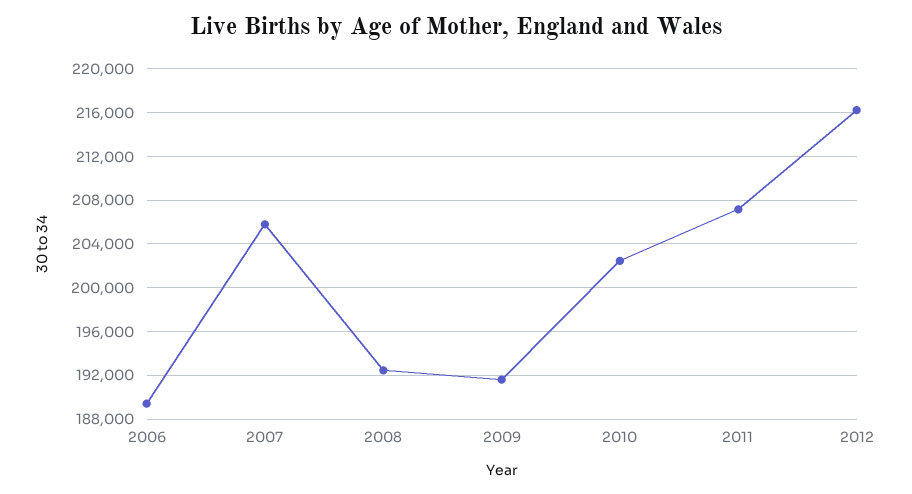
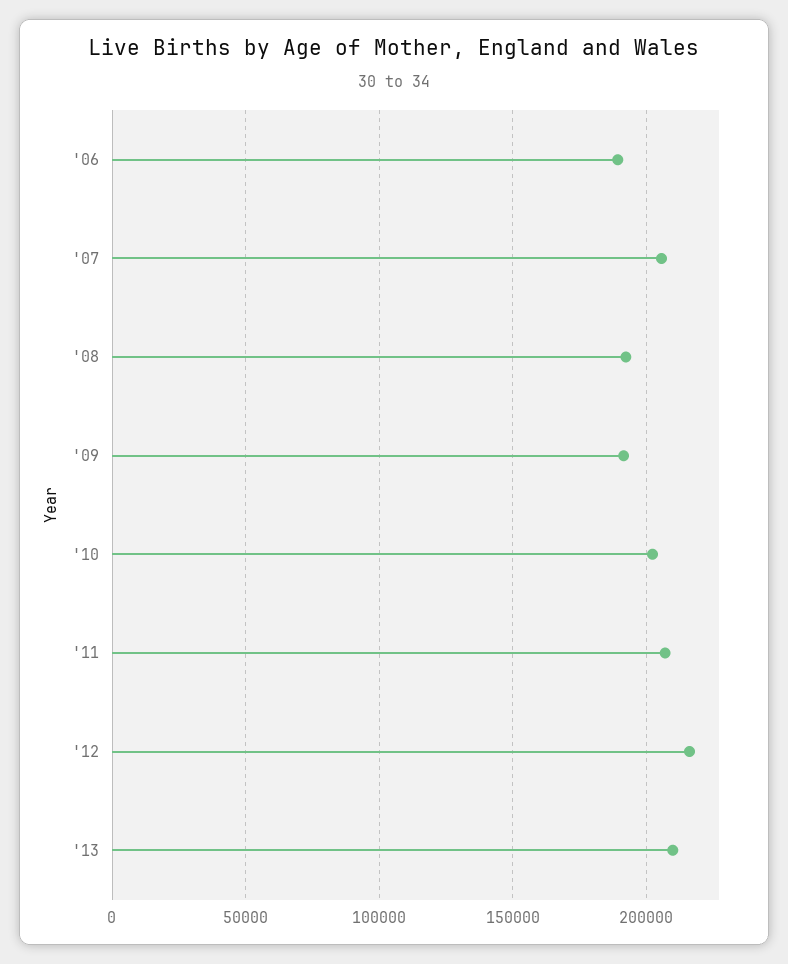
'13: none -> 210000

